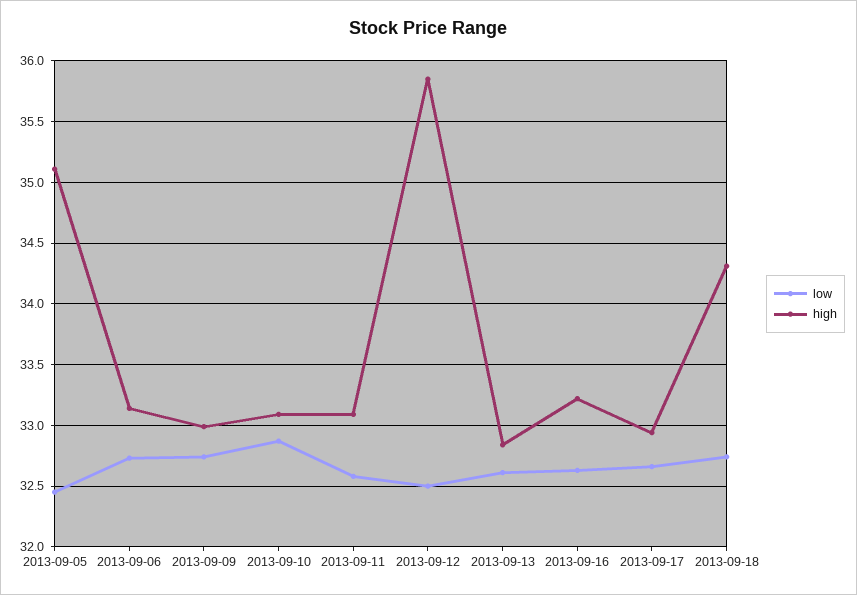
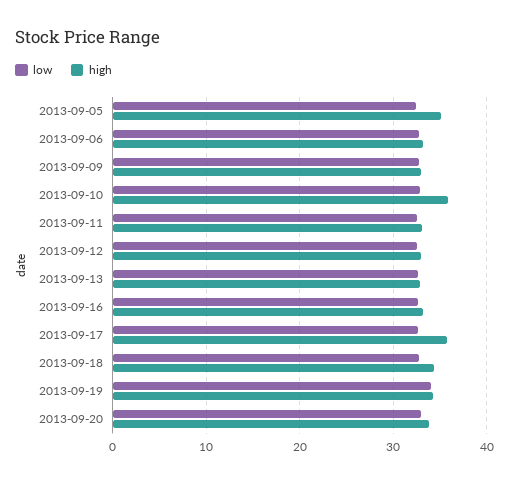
high, 2013-09-10: 33.1 -> 36
high, 2013-09-12: 35.85 -> 33
high, 2013-09-17: 32.95 -> 36
low, 2013-09-19: none -> 34
high, 2013-09-19: none -> 34
low, 2013-09-20: none -> 33
high, 2013-09-20: none -> 34

